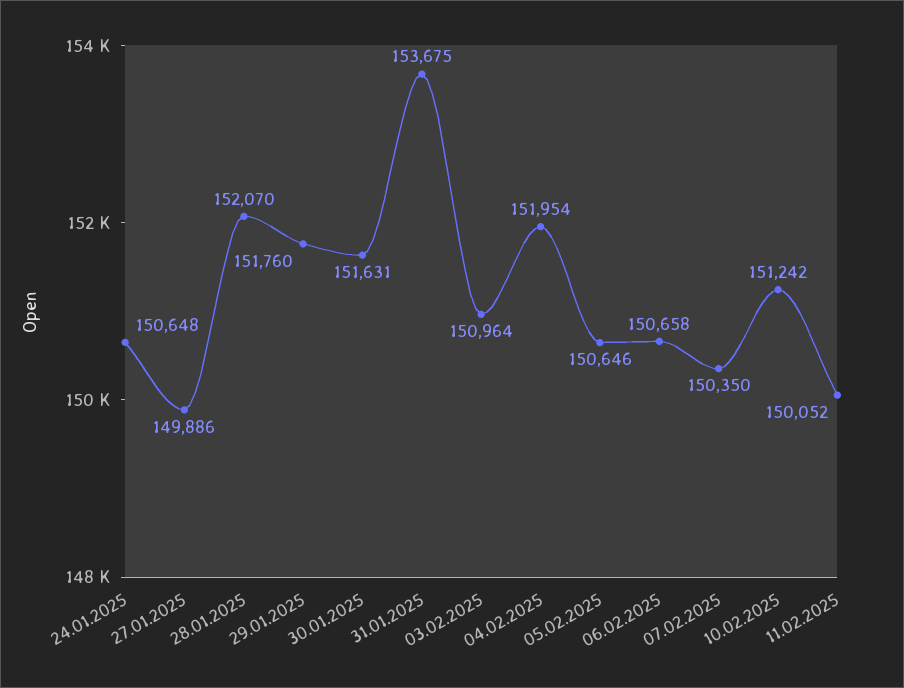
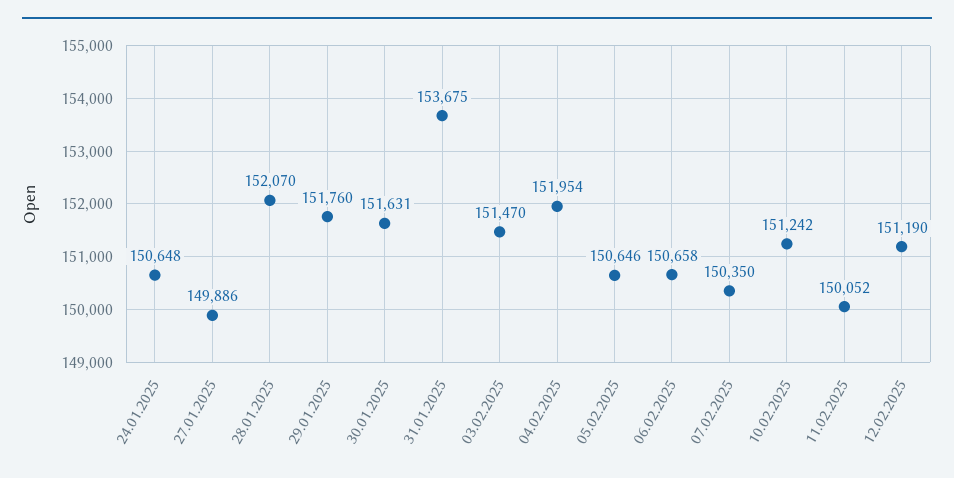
03.02.2025: 150964 -> 151470
12.02.2025: none -> 151190

